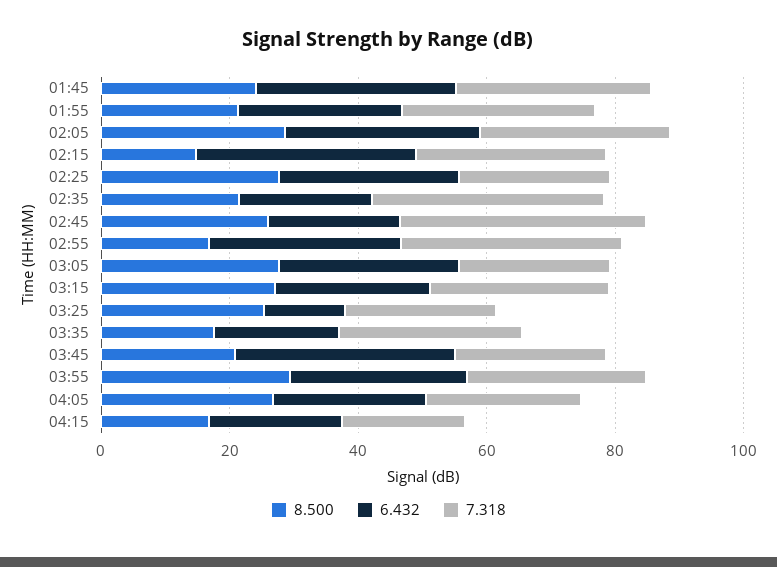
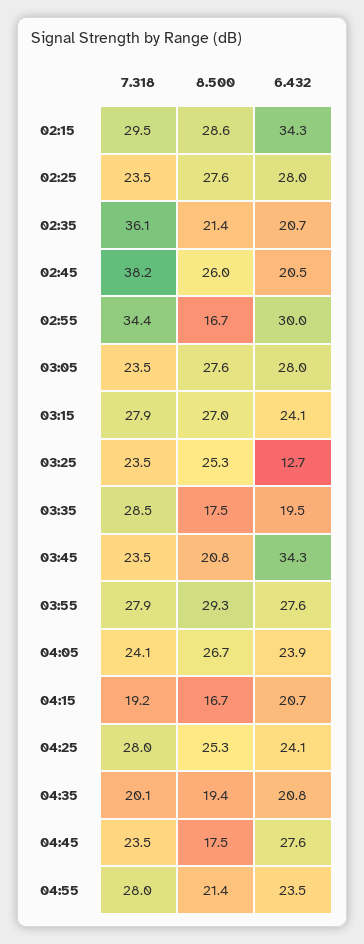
8.500, 01:45: 25 -> none
6.432, 01:45: 30 -> none
7.318, 01:45: 30 -> none
8.500, 01:55: 20 -> none
6.432, 01:55: 25 -> none
7.318, 01:55: 30 -> none
8.500, 02:05: 30 -> none
6.432, 02:05: 30 -> none
7.318, 02:05: 30 -> none
8.500, 02:15: 15 -> 28.6
7.318, 04:25: none -> 28
8.500, 04:25: none -> 25.3
6.432, 04:25: none -> 24.1
7.318, 04:35: none -> 20.1
8.500, 04:35: none -> 19.4
6.432, 04:35: none -> 20.8
7.318, 04:45: none -> 23.5
8.500, 04:45: none -> 17.5
6.432, 04:45: none -> 27.6
7.318, 04:55: none -> 28
8.500, 04:55: none -> 21.4
6.432, 04:55: none -> 23.5

